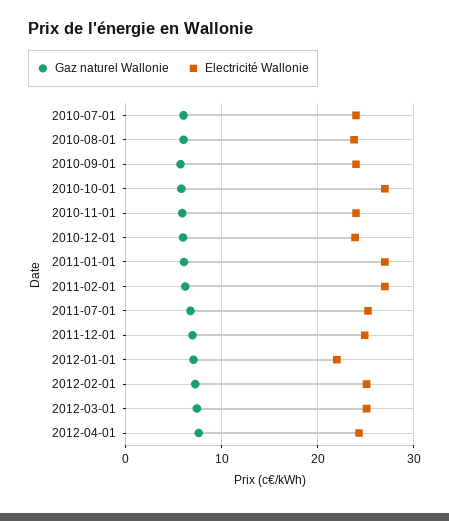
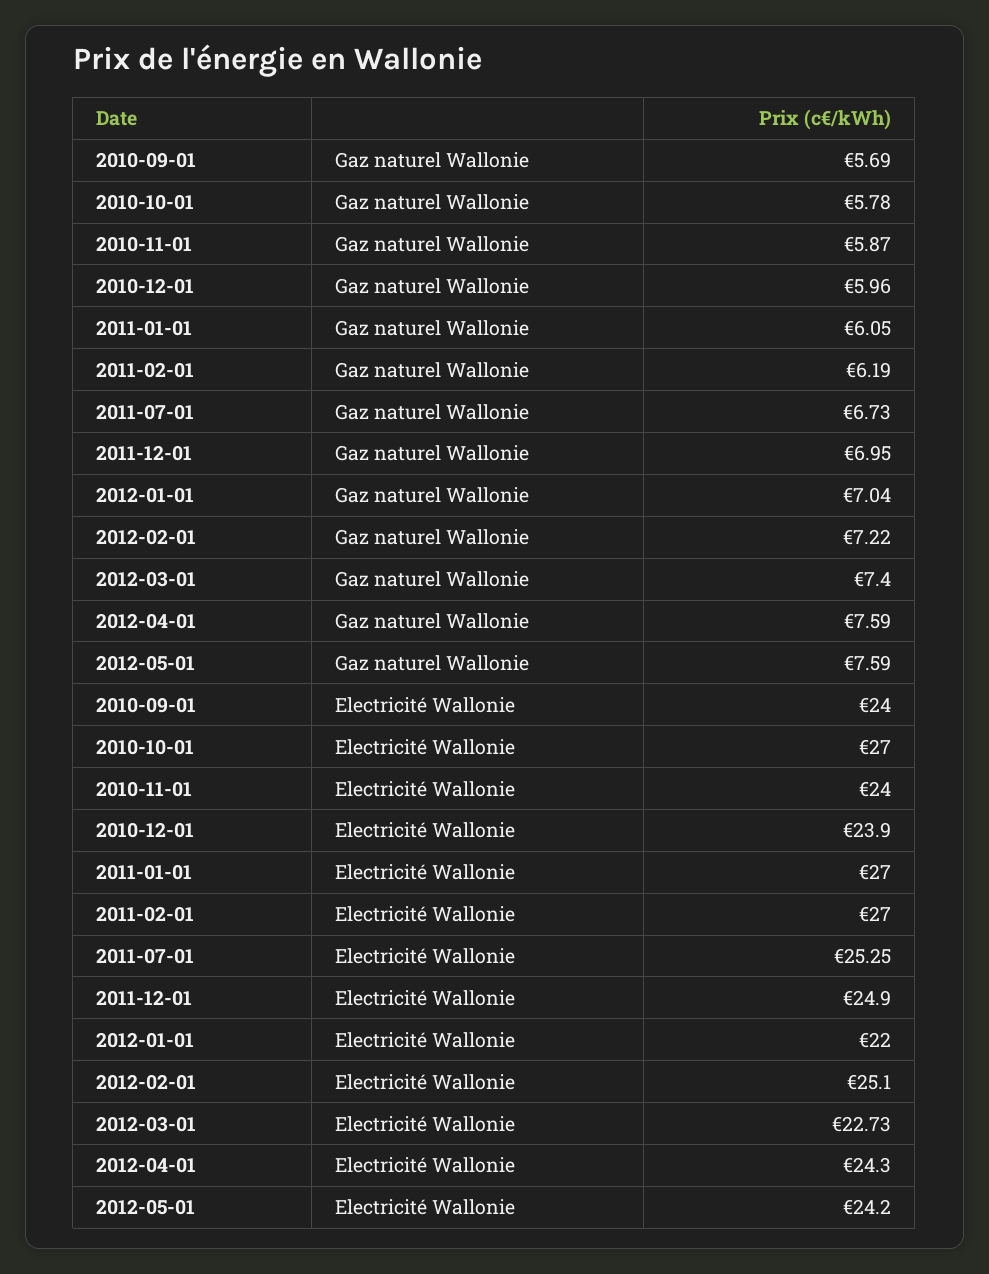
Gaz naturel Wallonie, 2010-07-01: 6 -> none
Electricité Wallonie, 2010-07-01: 24 -> none
Gaz naturel Wallonie, 2010-08-01: 6 -> none
Electricité Wallonie, 2010-08-01: 24 -> none
Electricité Wallonie, 2012-03-01: 25 -> 22.73
Gaz naturel Wallonie, 2012-05-01: none -> 7.59
Electricité Wallonie, 2012-05-01: none -> 24.2

